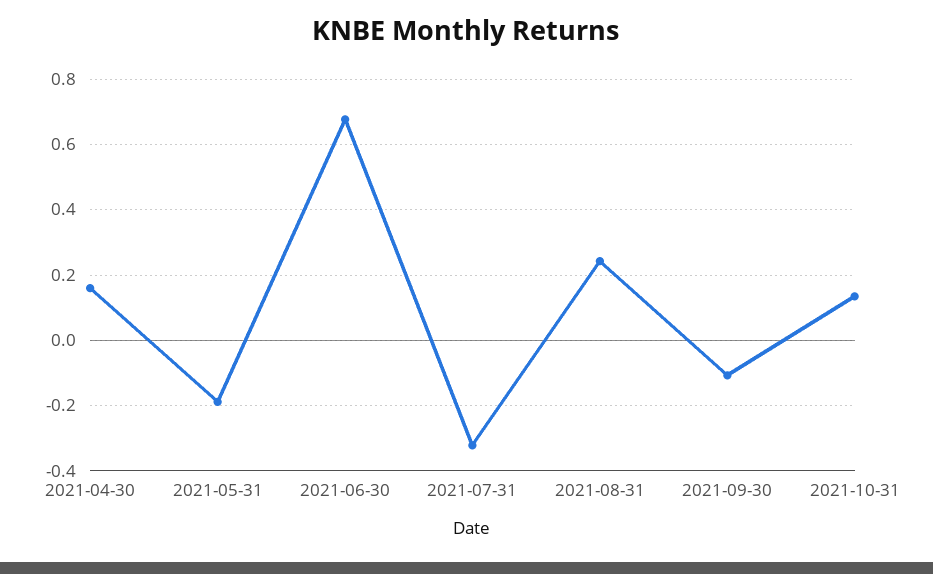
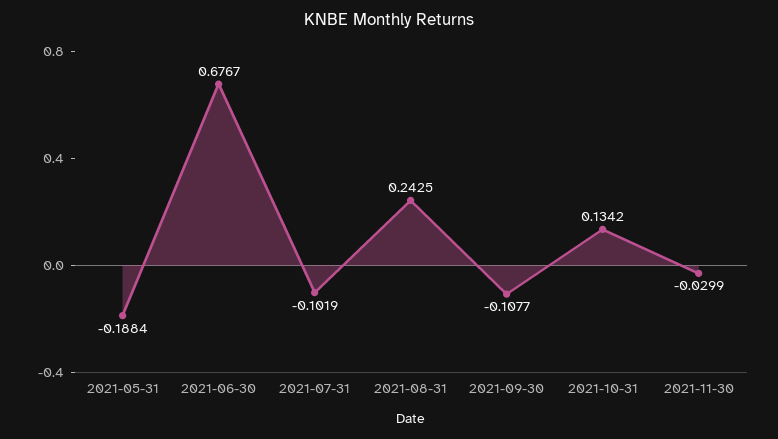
2021-04-30: 0.16 -> none
2021-07-31: -0.32 -> -0.1019
2021-11-30: none -> -0.0299

